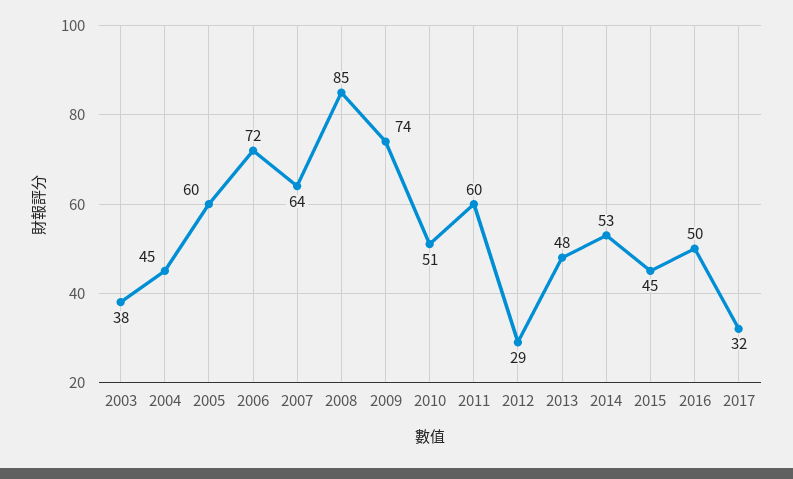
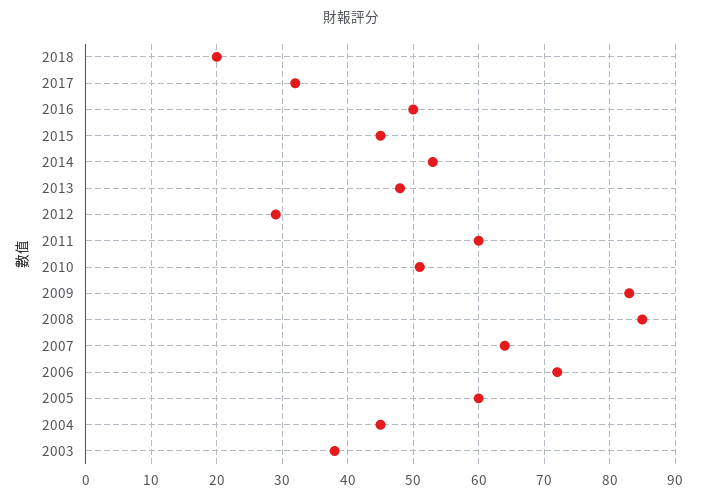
2009: 74 -> 83
2018: none -> 20

